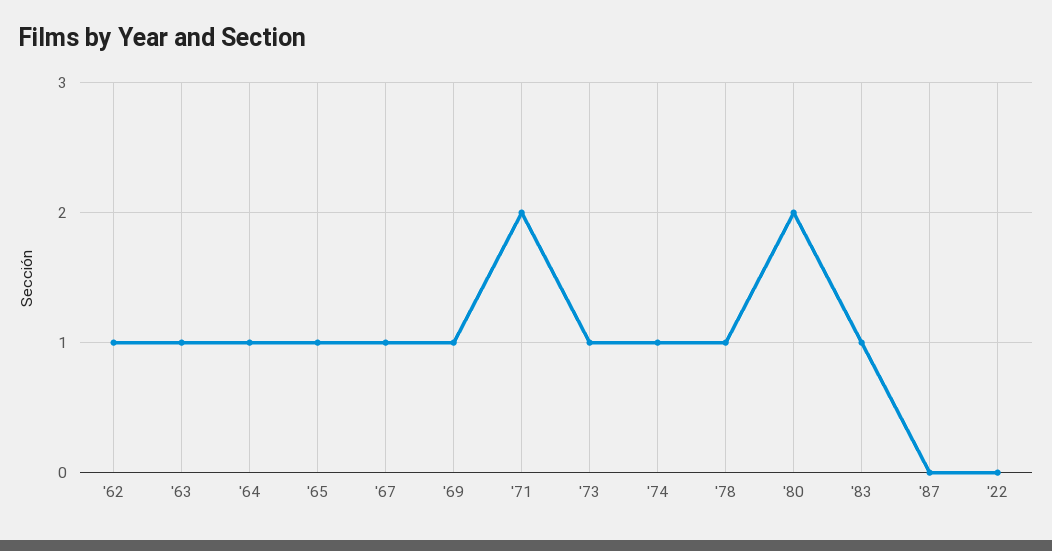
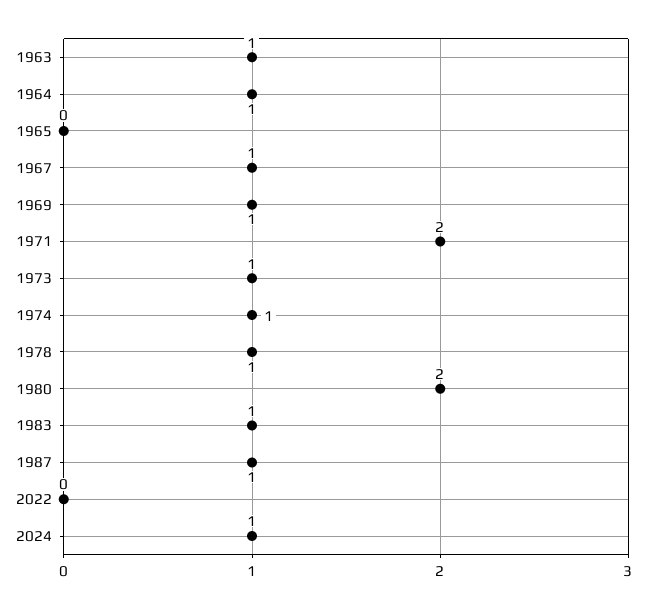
'62: 1 -> none
'65: 1 -> 0
'87: 0 -> 1
2024: none -> 1

